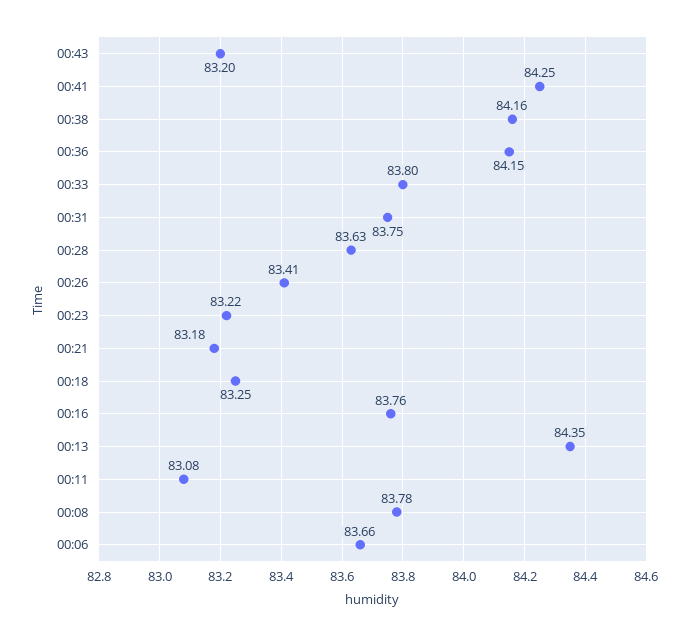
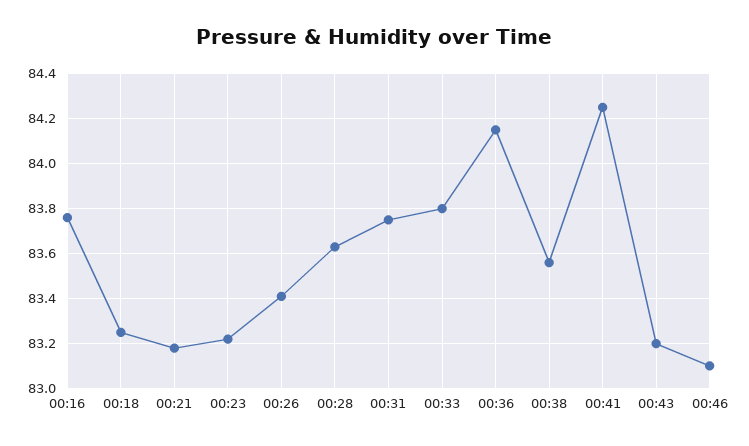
00:38: 84.16 -> 83.55
00:13: 84.35 -> none
00:11: 83.08 -> none
00:08: 83.78 -> none
00:06: 83.66 -> none
00:46: none -> 83.1

